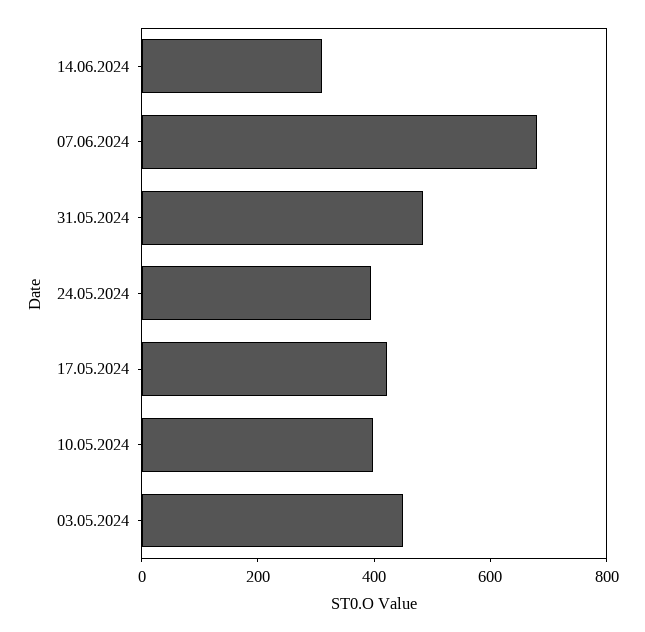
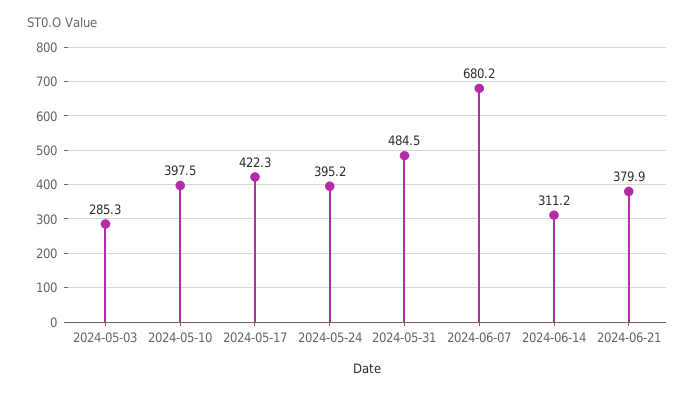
03.05.2024: 450 -> 285.3
2024-06-21: none -> 379.9

